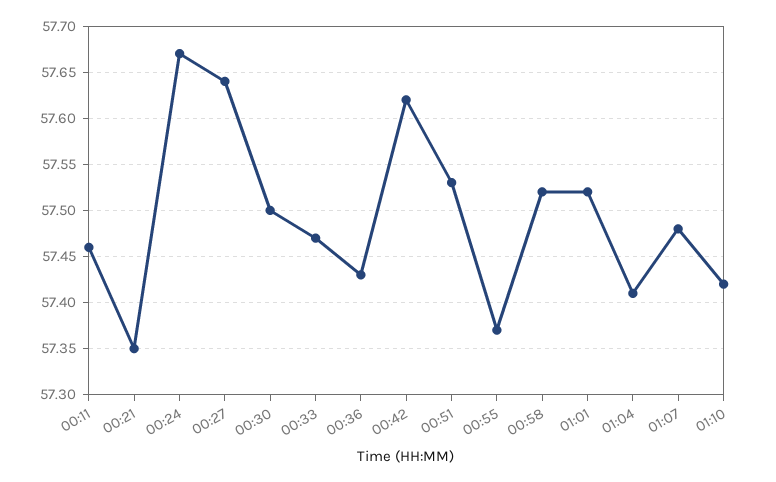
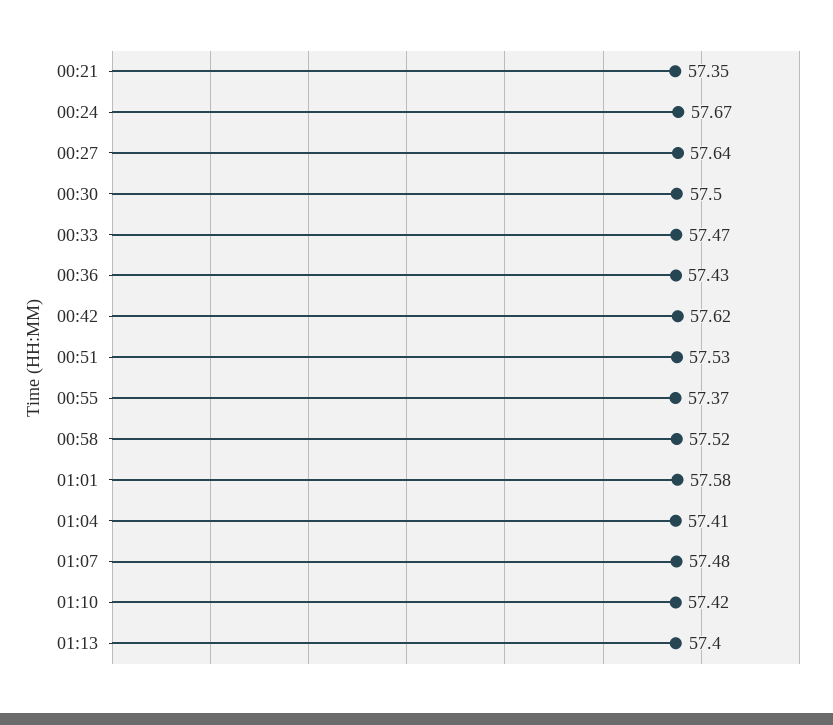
00:11: 57.46 -> none
01:01: 57.52 -> 57.58
01:13: none -> 57.4

